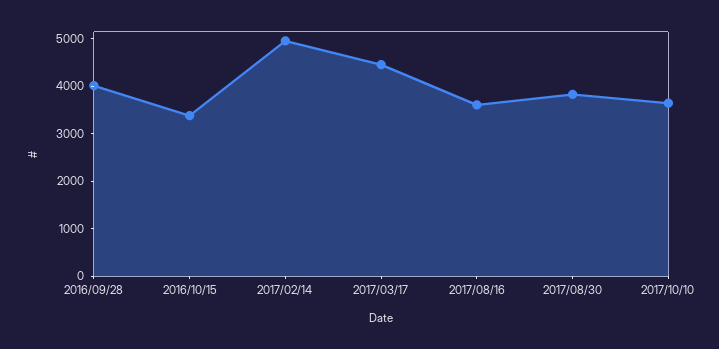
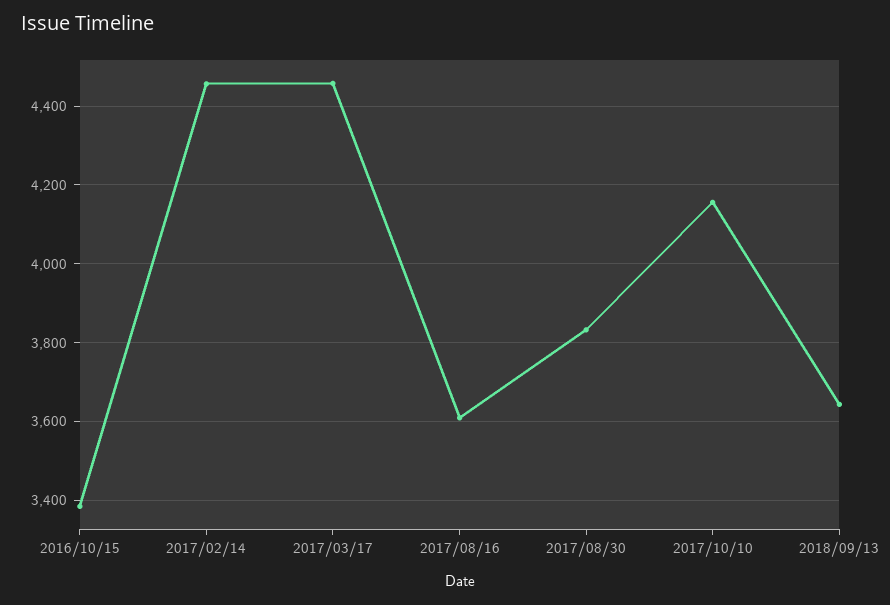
2016/09/28: 4000 -> none
2017/02/14: 5000 -> 4460
2017/10/10: 3600 -> 4160
2018/09/13: none -> 3640

